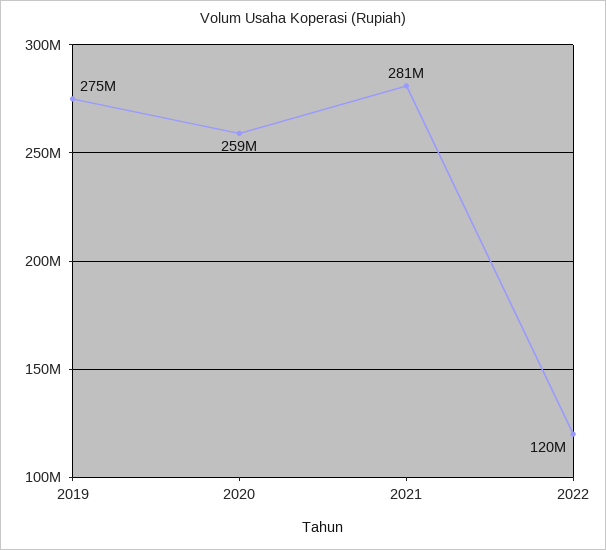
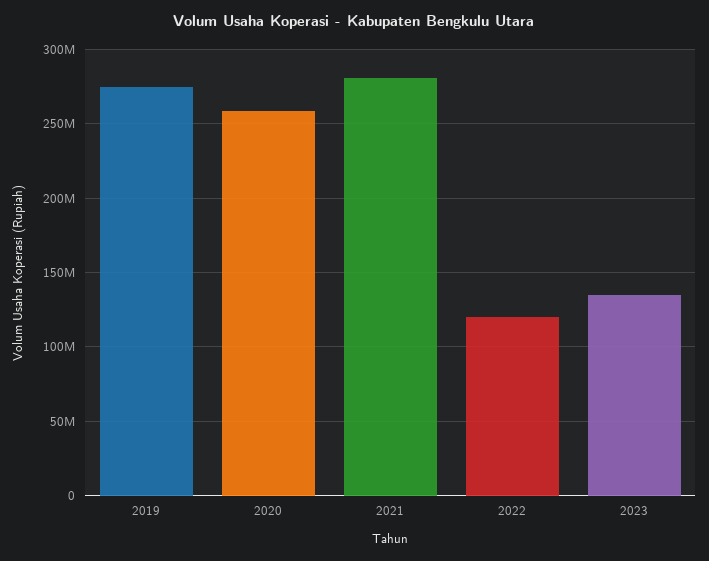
2023: none -> 135000000

